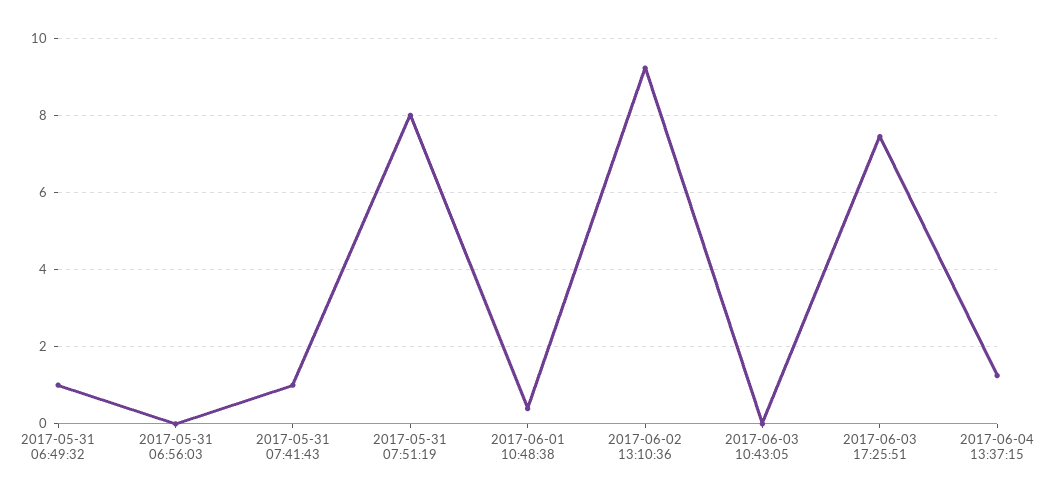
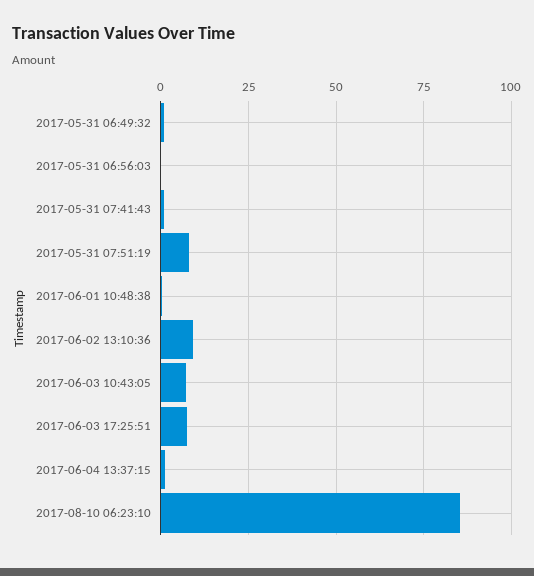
2017-06-03 10:43:05: 0 -> 7.5
2017-08-10 06:23:10: none -> 85

